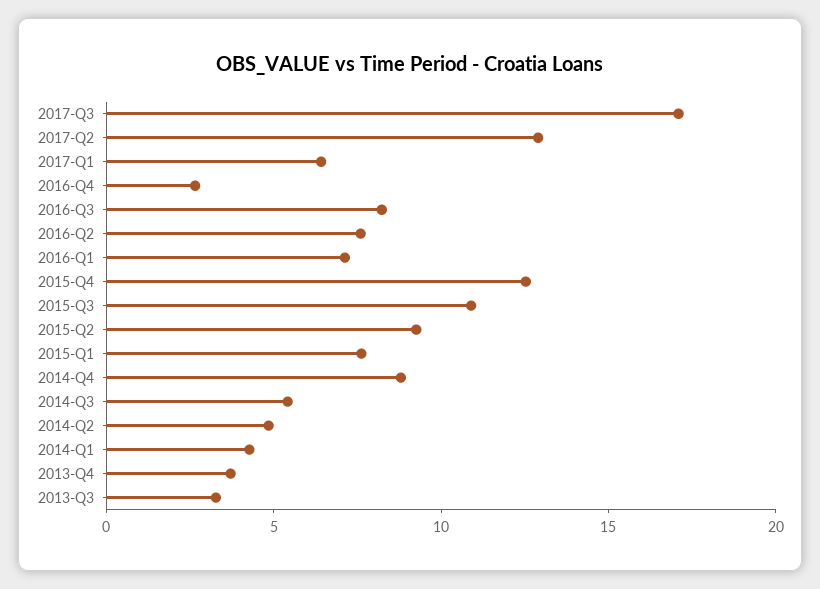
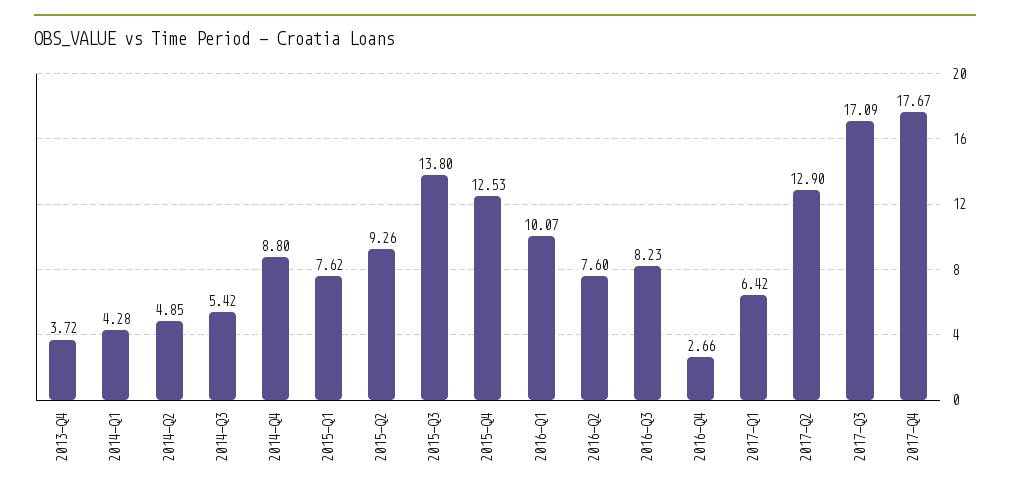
2016-Q1: 7 -> 10.07
2015-Q3: 11 -> 13.8
2013-Q3: 3 -> none
2017-Q4: none -> 17.67

